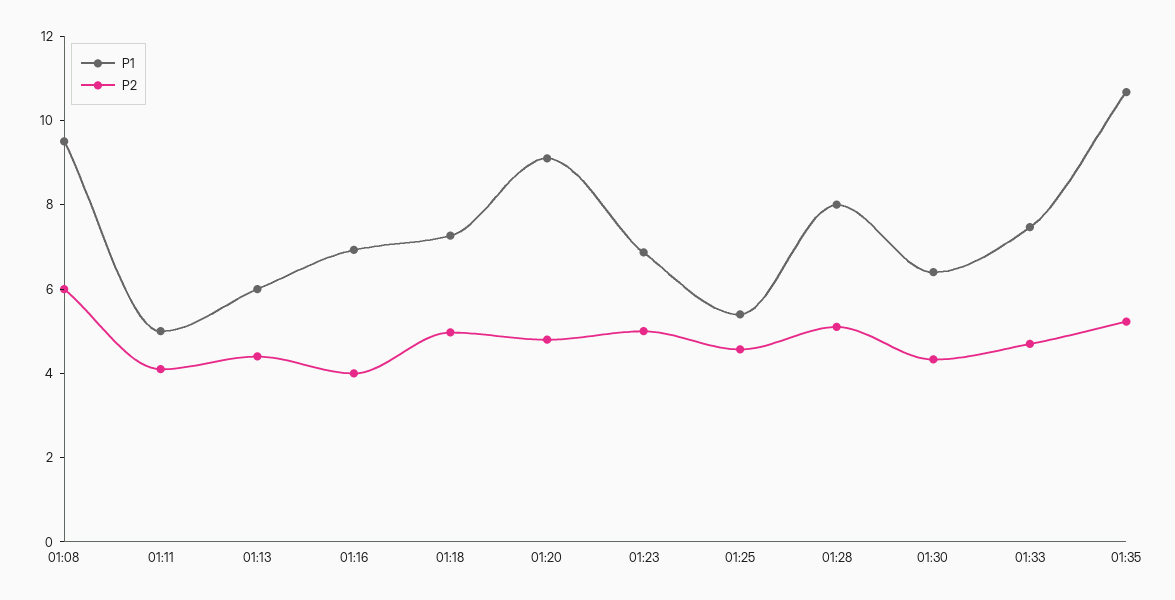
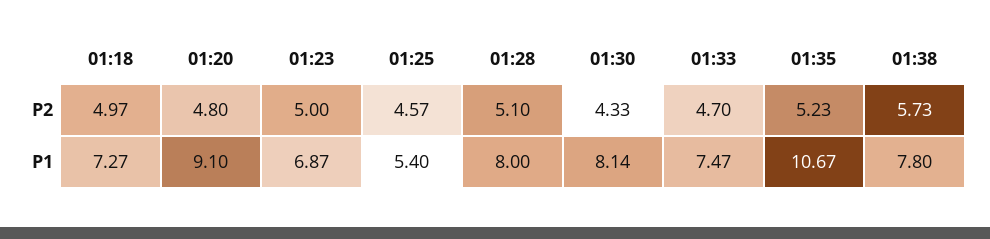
P1, 01:08: 9.5 -> none
P2, 01:08: 6 -> none
P1, 01:11: 5 -> none
P2, 01:11: 4 -> none
P1, 01:13: 6 -> none
P2, 01:13: 4.5 -> none
P1, 01:16: 7 -> none
P2, 01:16: 4 -> none
P1, 01:30: 6.5 -> 8.14
P2, 01:38: none -> 5.73
P1, 01:38: none -> 7.8

